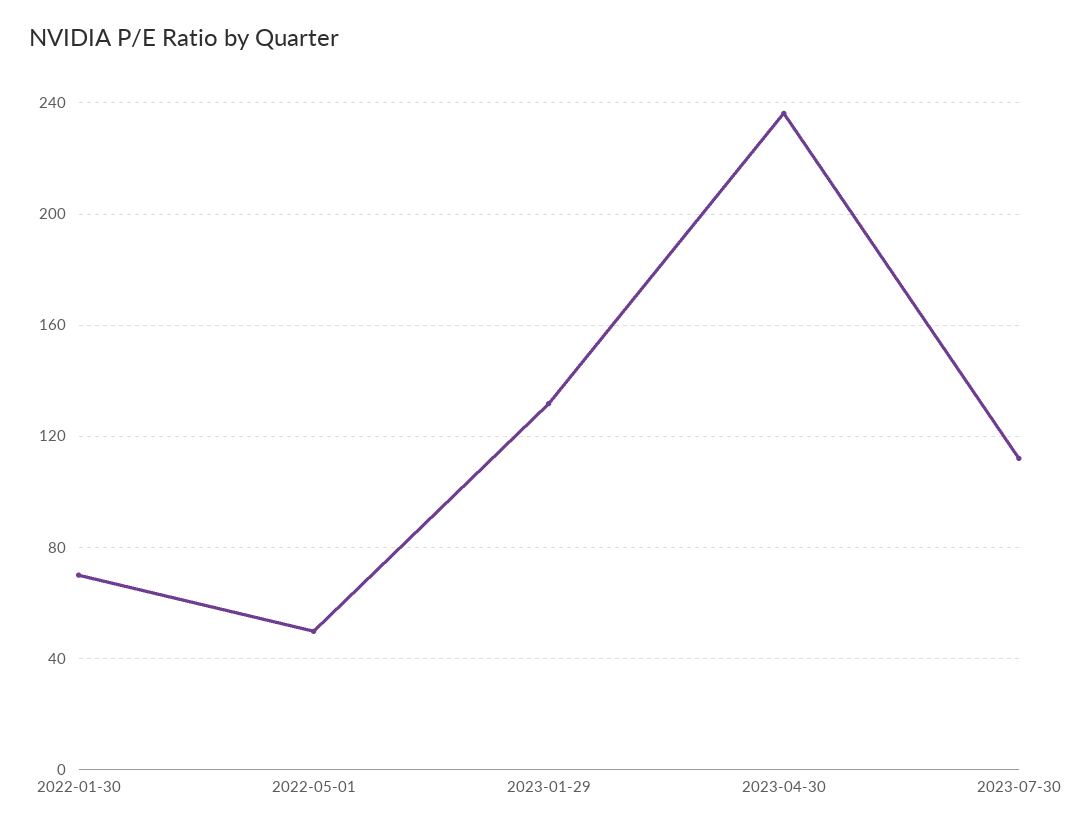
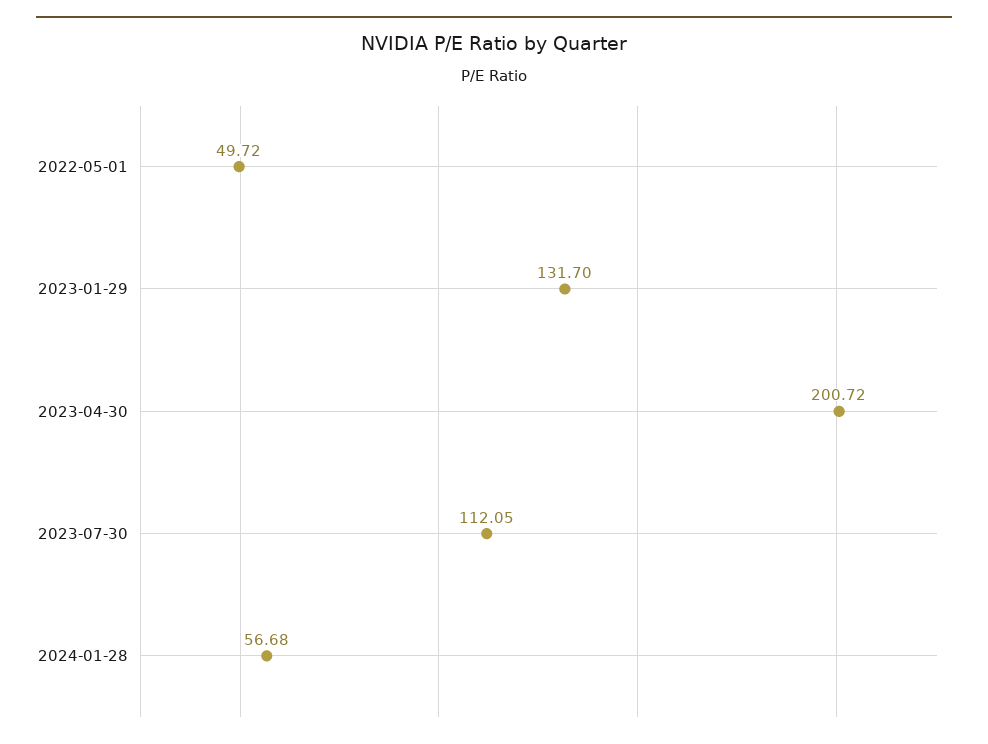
2022-01-30: 70 -> none
2023-04-30: 235 -> 200.72
2024-01-28: none -> 56.68

